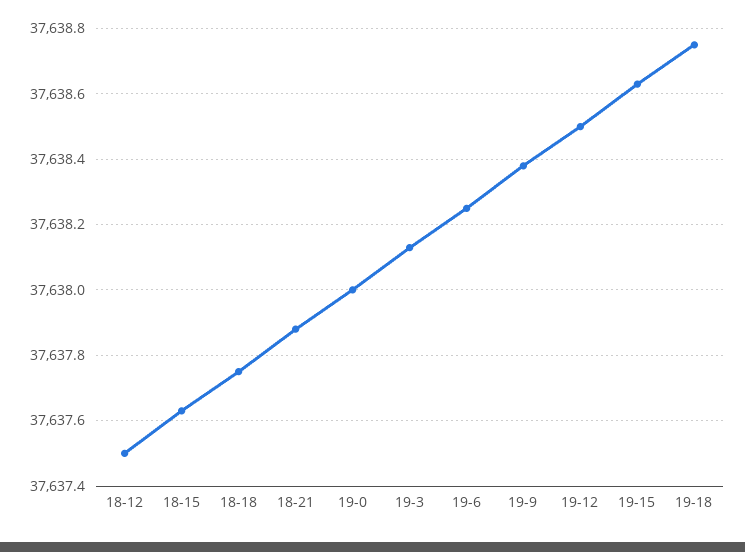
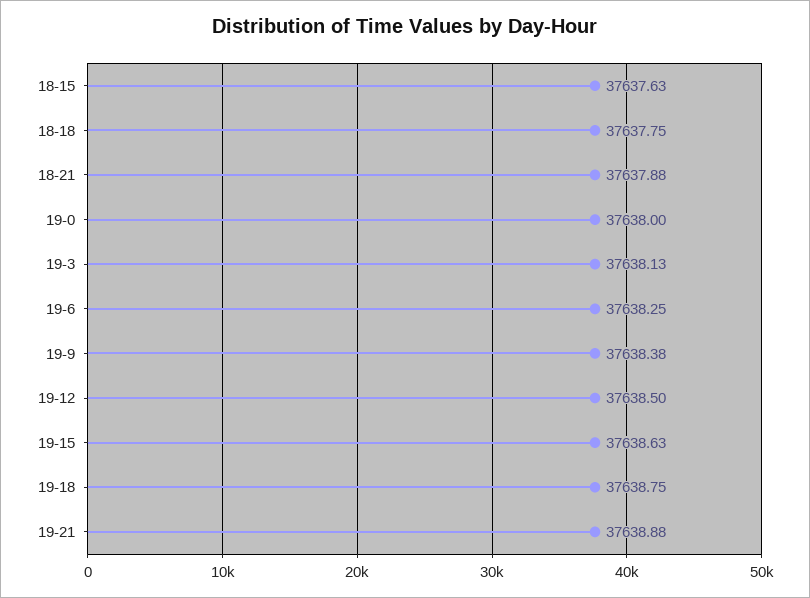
18-12: 37637.5 -> none
19-21: none -> 37638.88

